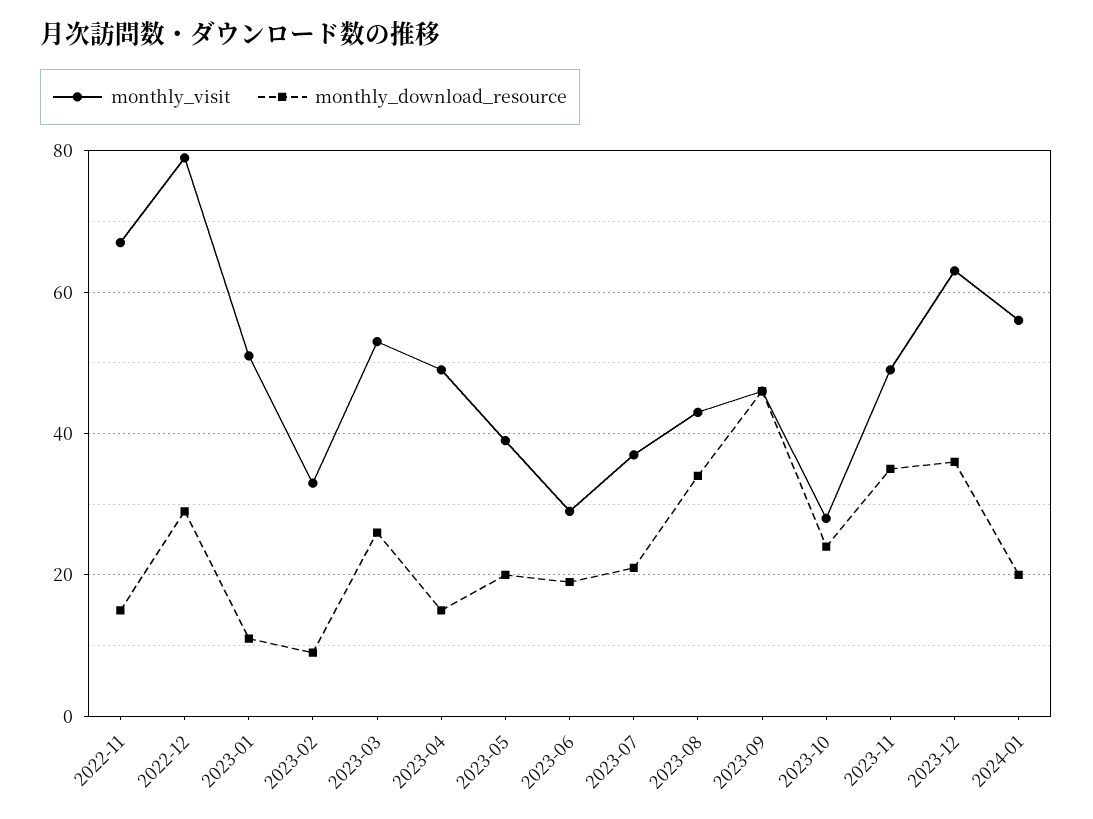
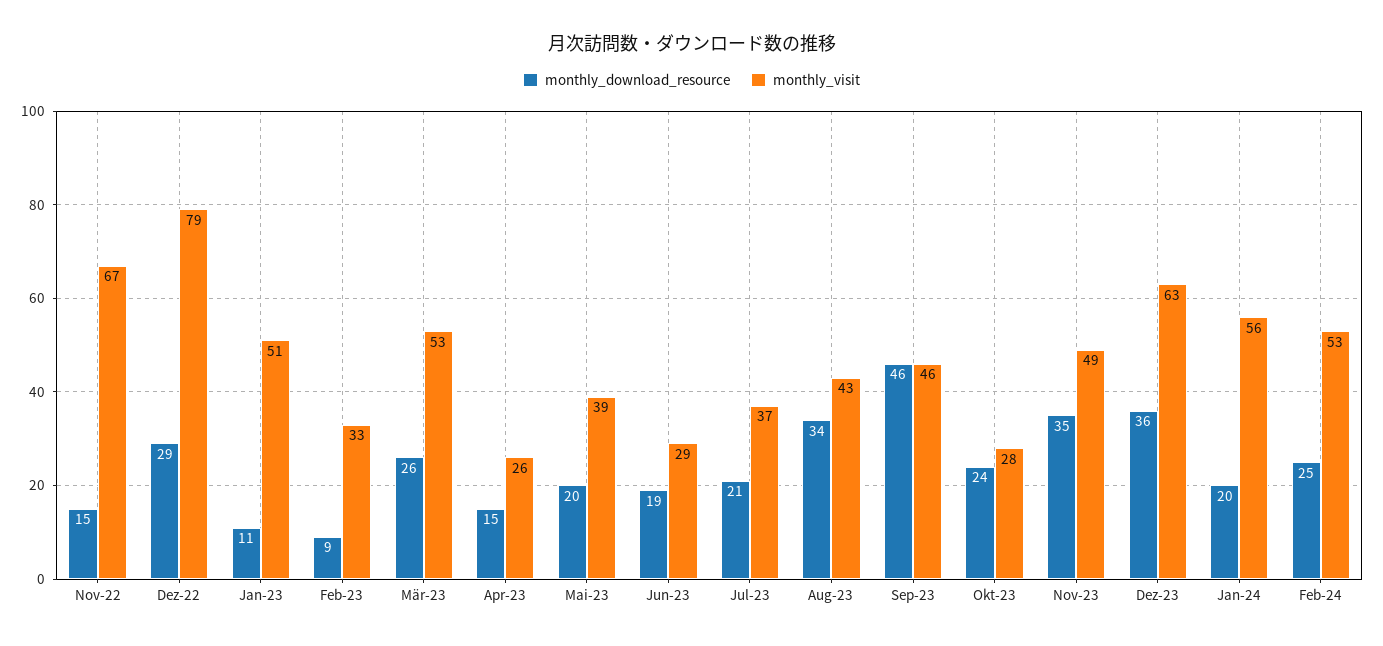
monthly_visit, 2023-04: 50 -> 26
monthly_download_resource, Feb-24: none -> 25
monthly_visit, Feb-24: none -> 53

